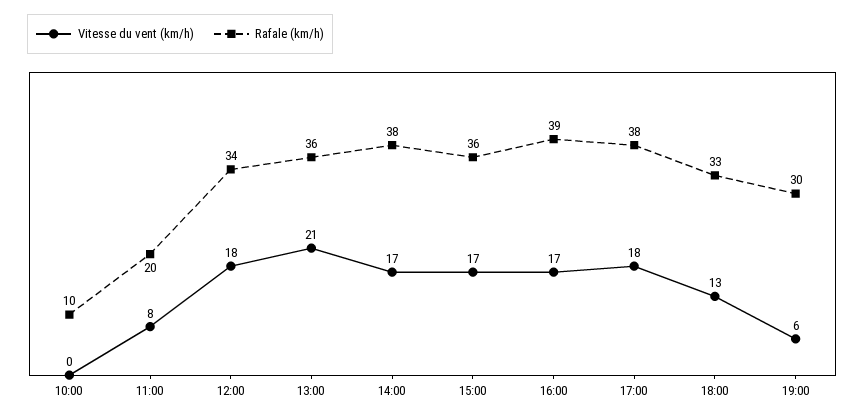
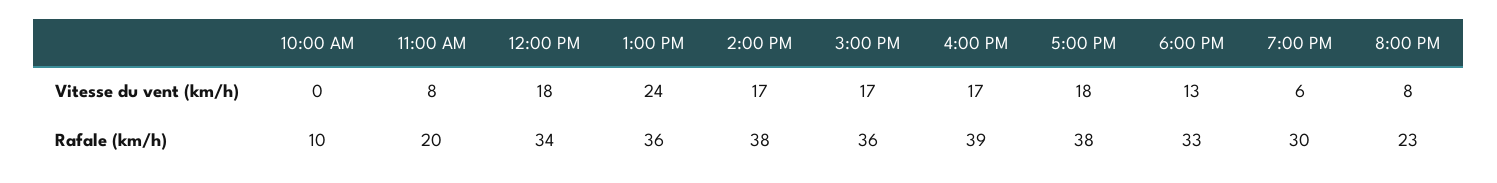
Vitesse du vent (km/h), 13:00: 21 -> 24
Vitesse du vent (km/h), 8:00 PM: none -> 8
Rafale (km/h), 8:00 PM: none -> 23

